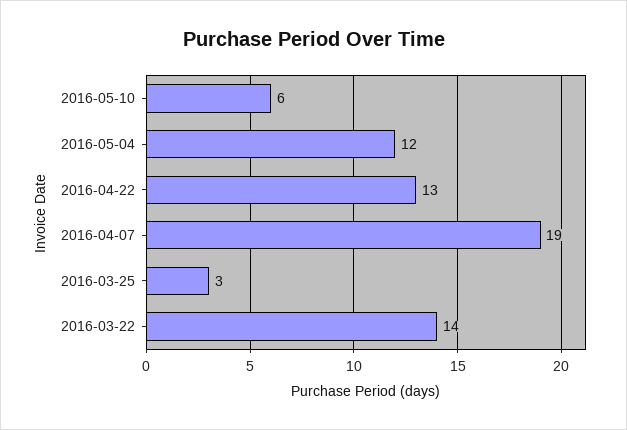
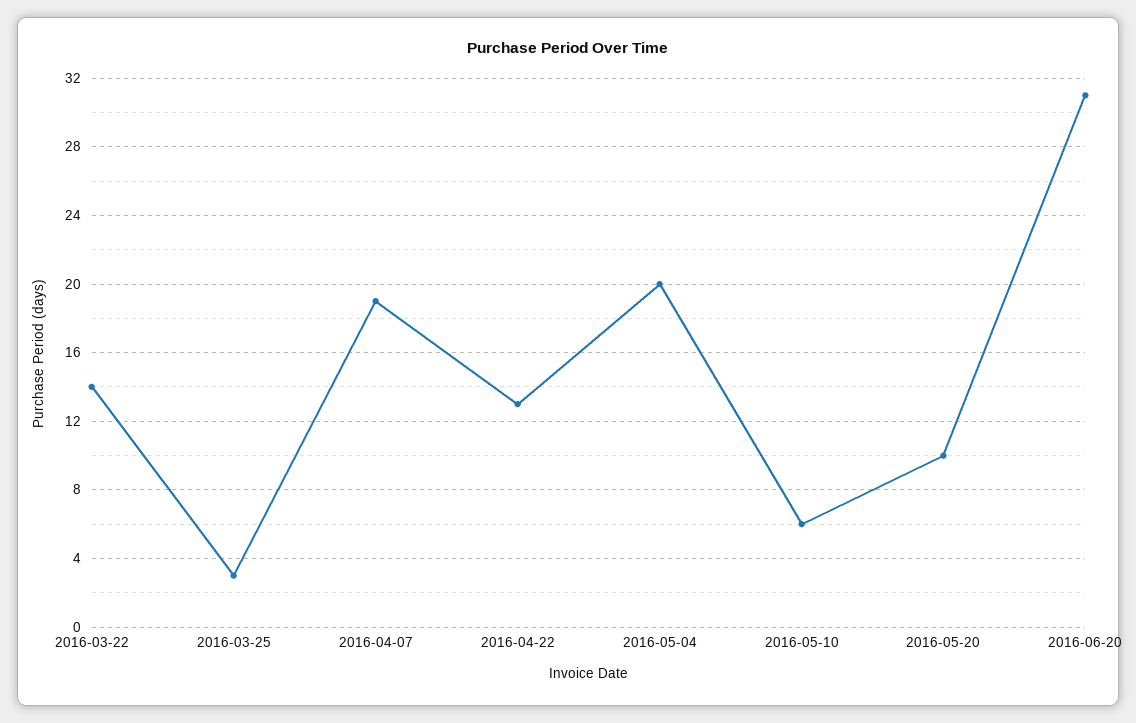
2016-05-04: 12 -> 20
2016-05-20: none -> 10
2016-06-20: none -> 31

